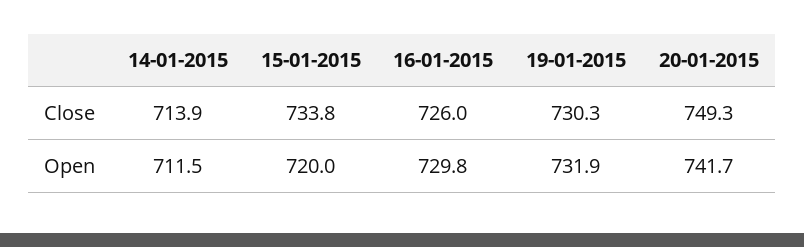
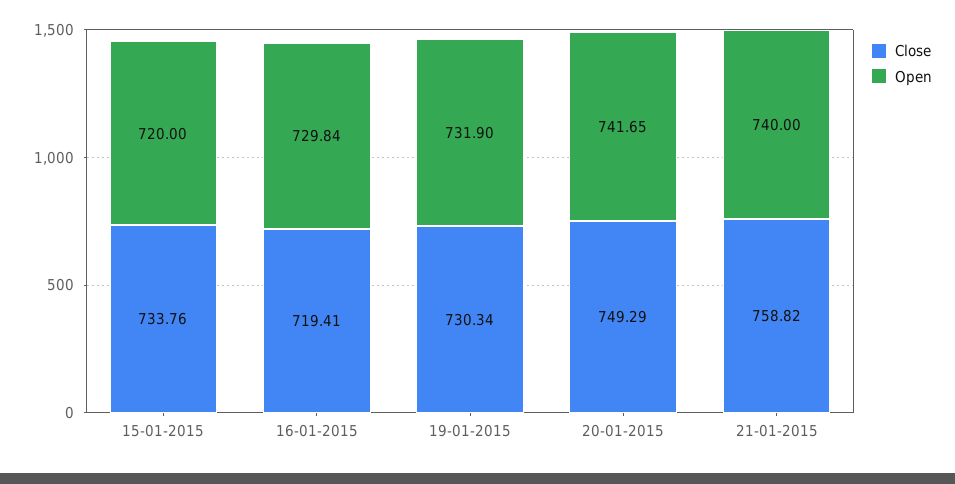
Close, 14-01-2015: 713.9 -> none
Close, 16-01-2015: 726 -> 719.41
Open, 14-01-2015: 711.5 -> none
Close, 21-01-2015: none -> 758.82
Open, 21-01-2015: none -> 740

